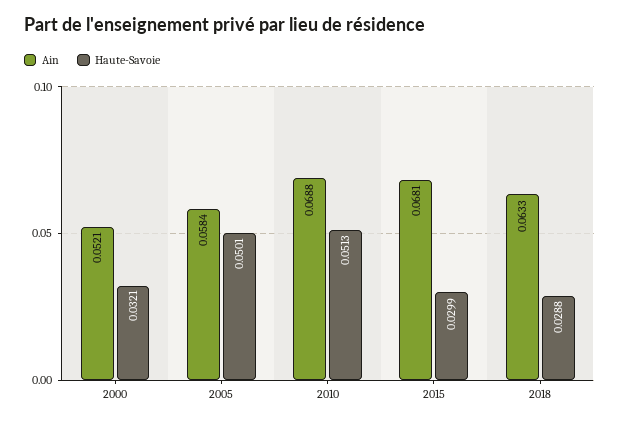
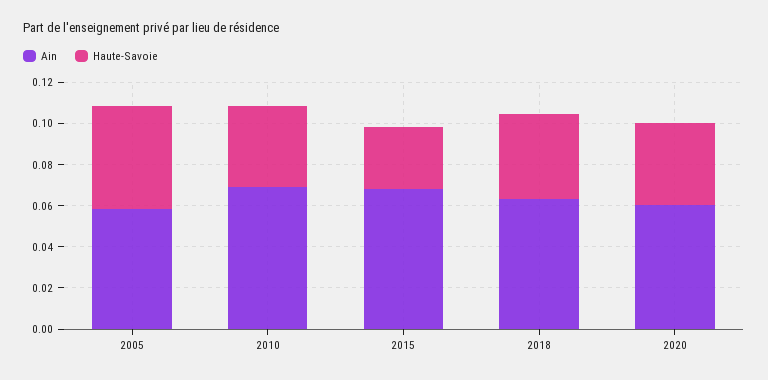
Ain, 2000: 0.0521 -> none
Haute-Savoie, 2000: 0.0321 -> none
Haute-Savoie, 2010: 0.0513 -> 0.04
Haute-Savoie, 2018: 0.0288 -> 0.04
Ain, 2020: none -> 0.06
Haute-Savoie, 2020: none -> 0.04

